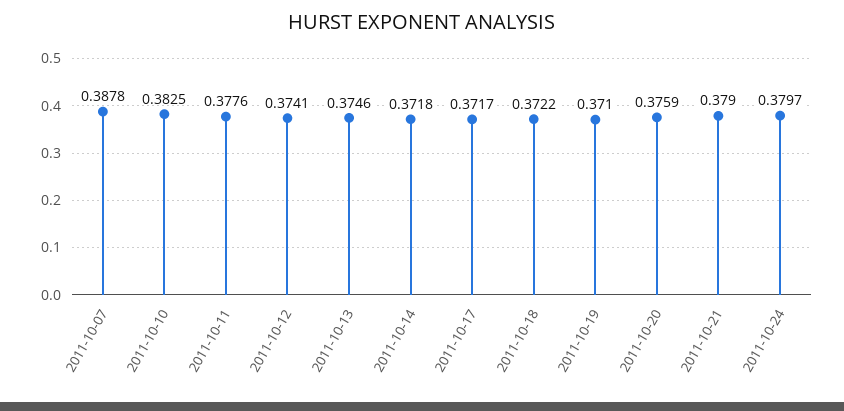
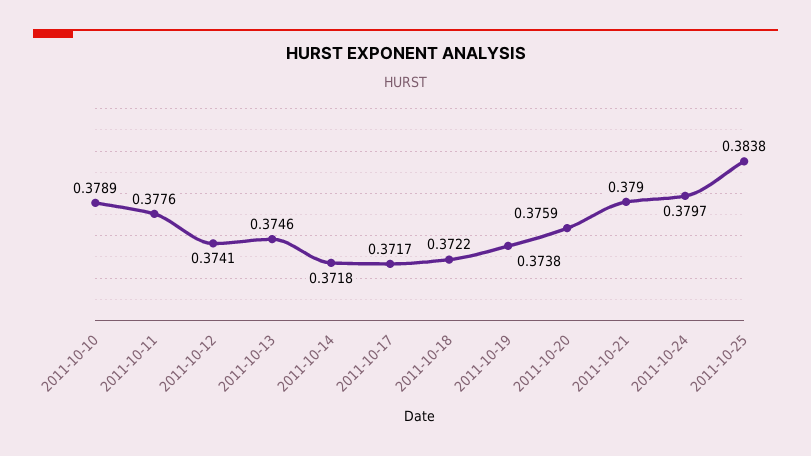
2011-10-07: 0.3878 -> none
2011-10-10: 0.3825 -> 0.3789
2011-10-19: 0.371 -> 0.3738
2011-10-25: none -> 0.3838

